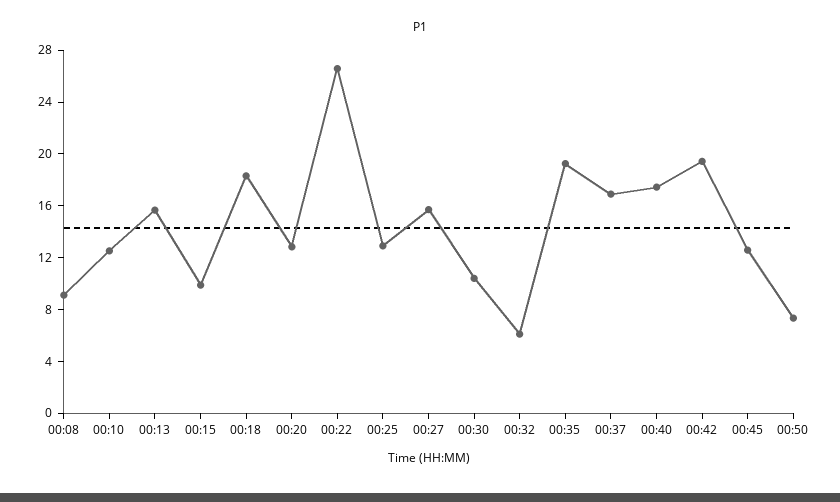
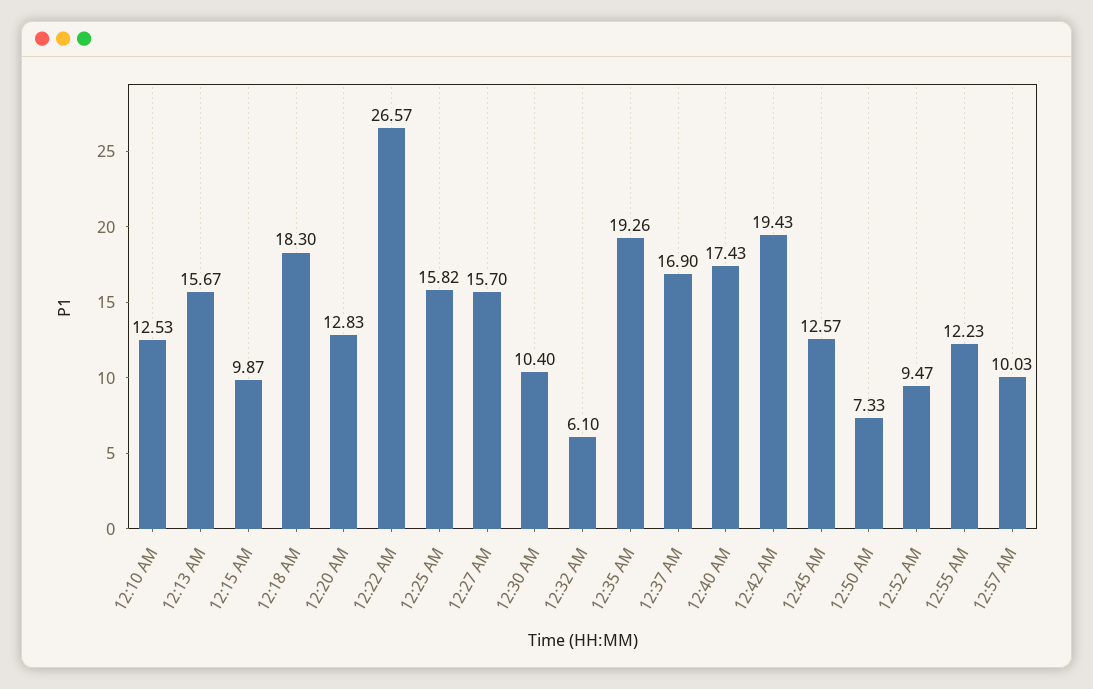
00:08: 9 -> none
00:25: 13 -> 15.82
12:52 AM: none -> 9.47
12:55 AM: none -> 12.23
12:57 AM: none -> 10.03

